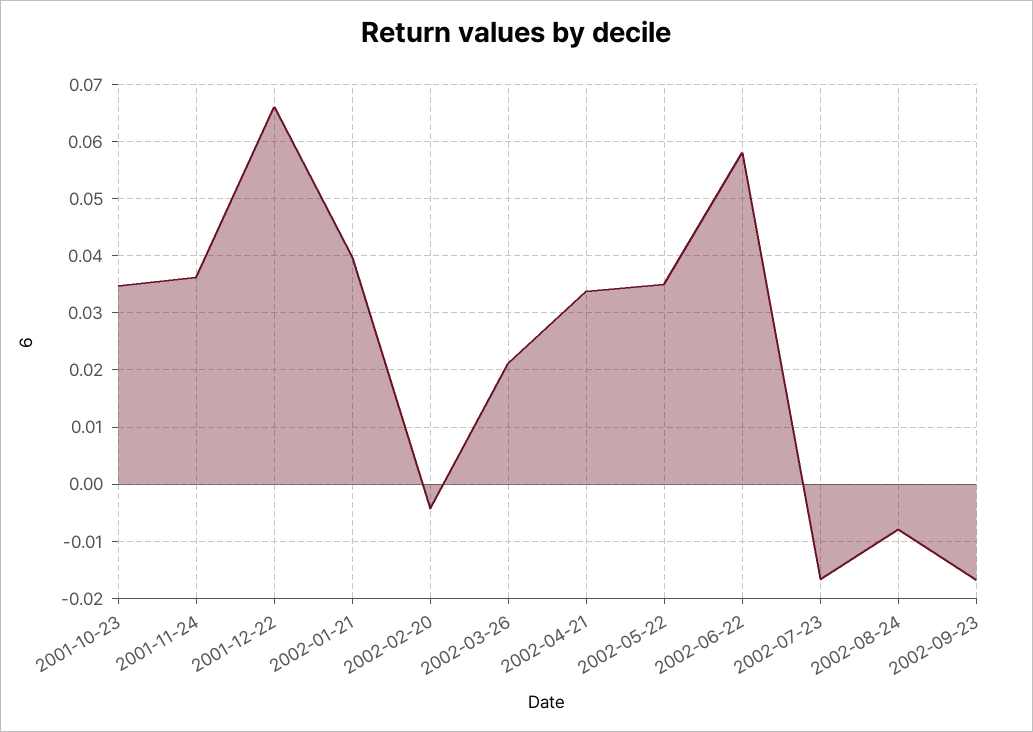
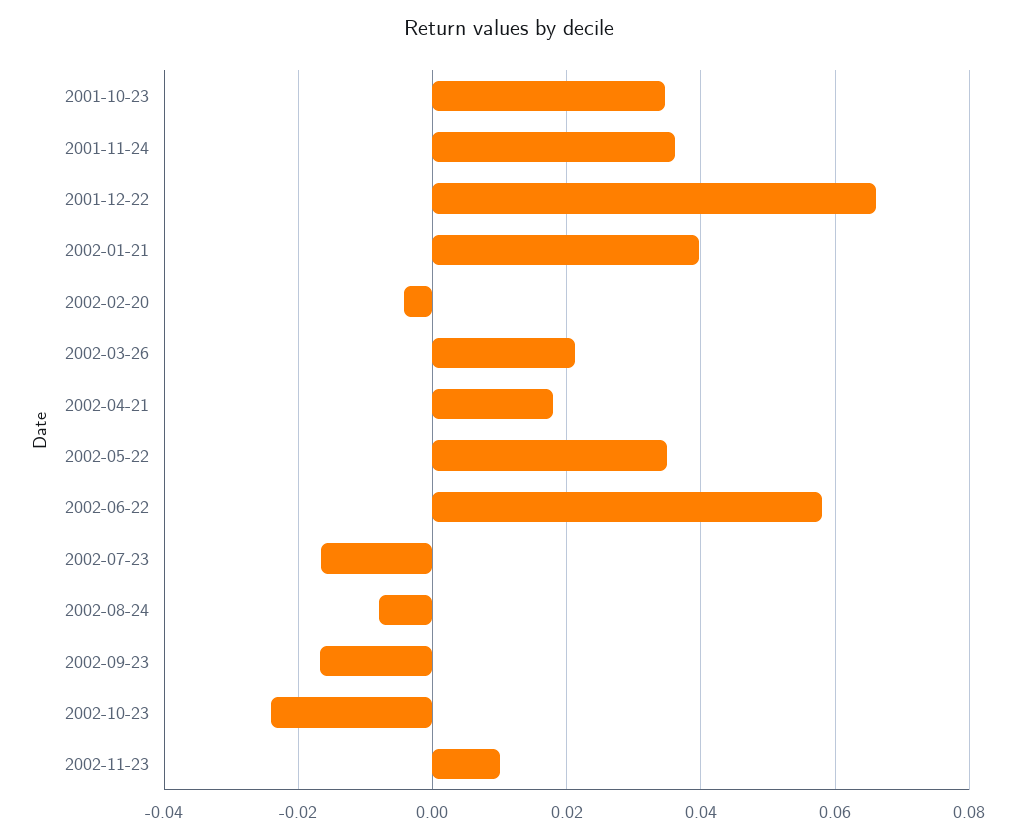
2002-04-21: 0.034 -> 0.018
2002-10-23: none -> -0.024
2002-11-23: none -> 0.01

